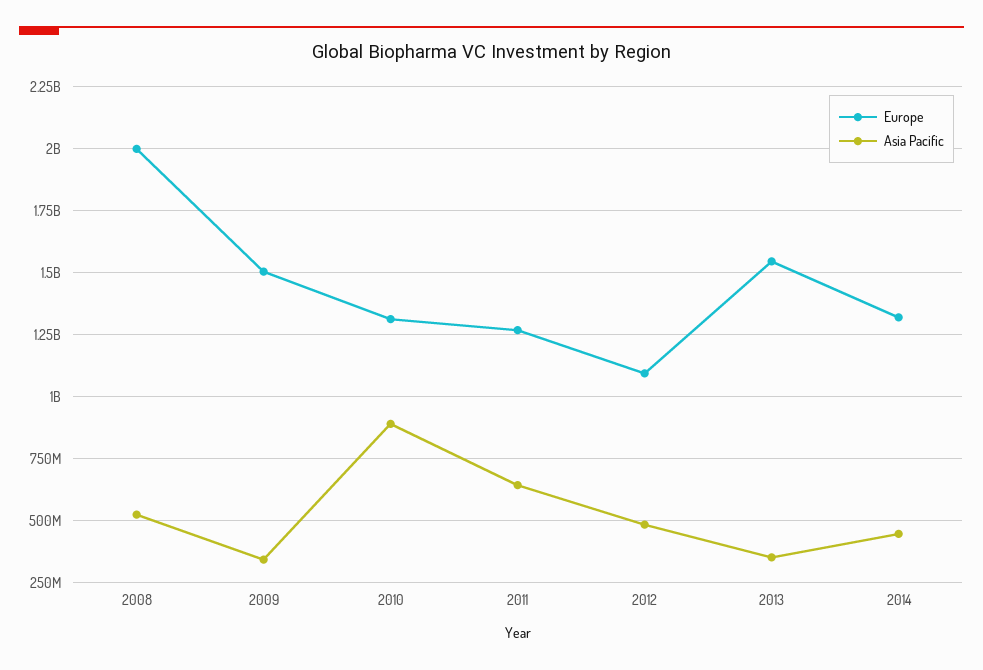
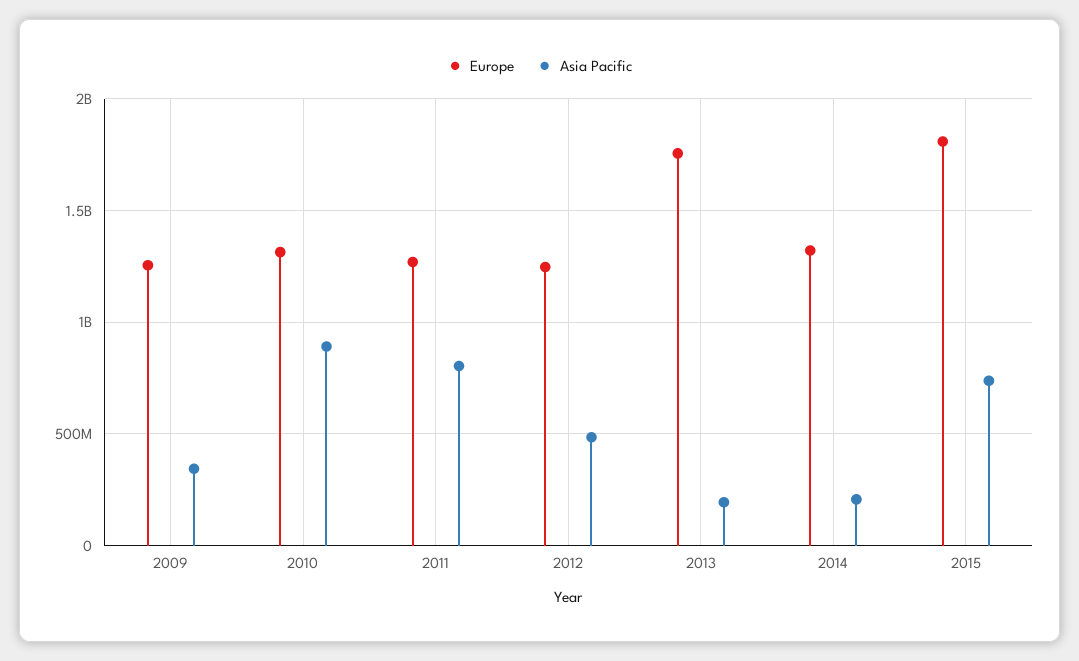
Europe, 2008: 2000000000 -> none
Asia Pacific, 2008: 525000000 -> none
Europe, 2009: 1500000000 -> 1250000000
Asia Pacific, 2011: 650000000 -> 800000000
Europe, 2012: 1100000000 -> 1250000000
Europe, 2013: 1550000000 -> 1750000000
Asia Pacific, 2013: 350000000 -> 200000000
Asia Pacific, 2014: 450000000 -> 200000000
Europe, 2015: none -> 1800000000
Asia Pacific, 2015: none -> 750000000

